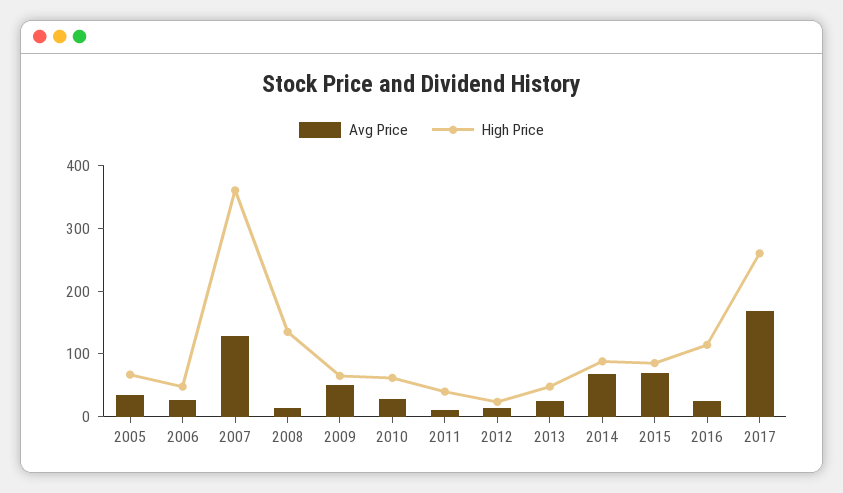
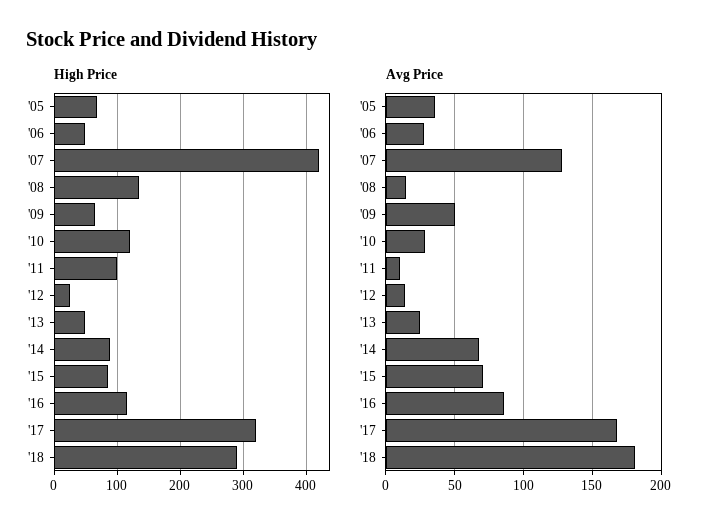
High Price, 2007: 360 -> 420
High Price, 2010: 60 -> 120
High Price, 2011: 40 -> 100
Avg Price, 2016: 20 -> 85
High Price, 2017: 260 -> 320
High Price, '18: none -> 290
Avg Price, '18: none -> 180

